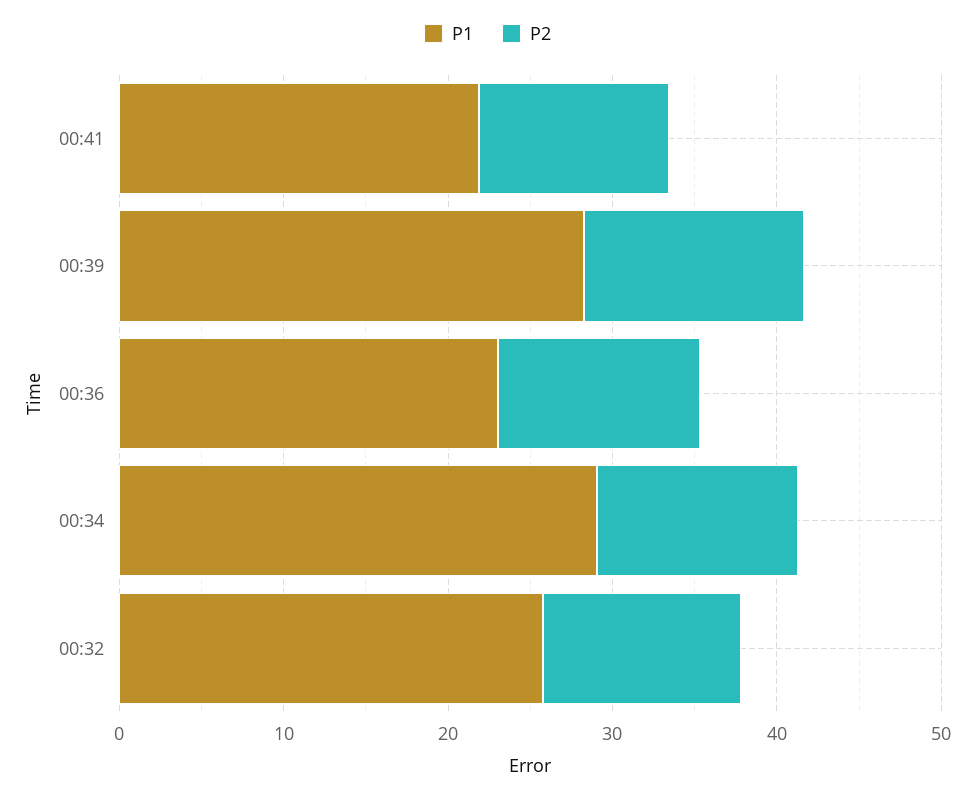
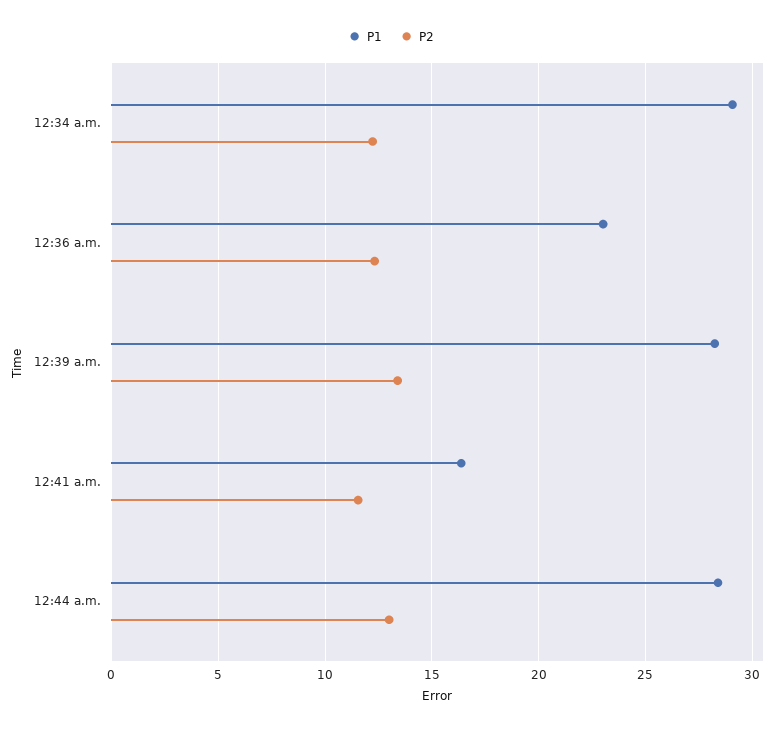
P1, 00:41: 22 -> 16.5
P1, 00:32: 26 -> none
P2, 00:32: 12 -> none
P1, 12:44 a.m.: none -> 28.5
P2, 12:44 a.m.: none -> 13

